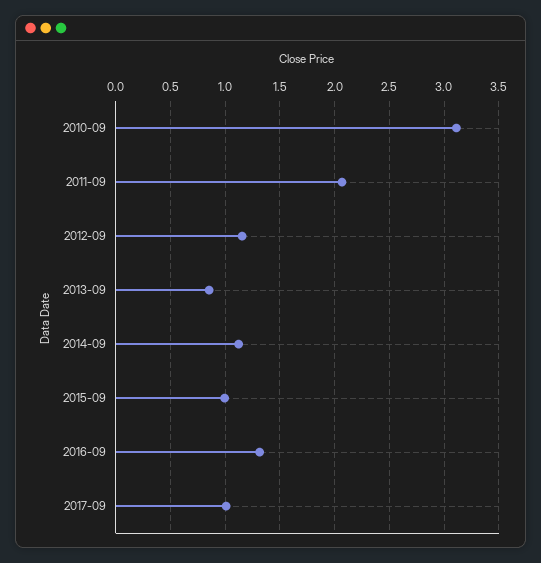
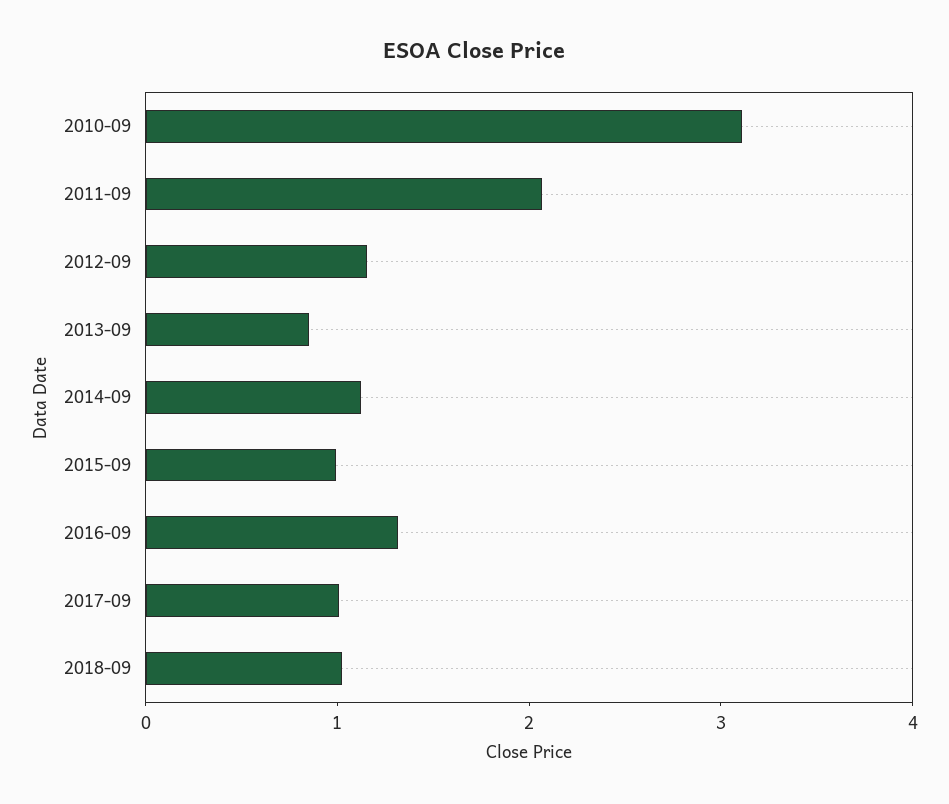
2018-09: none -> 1

